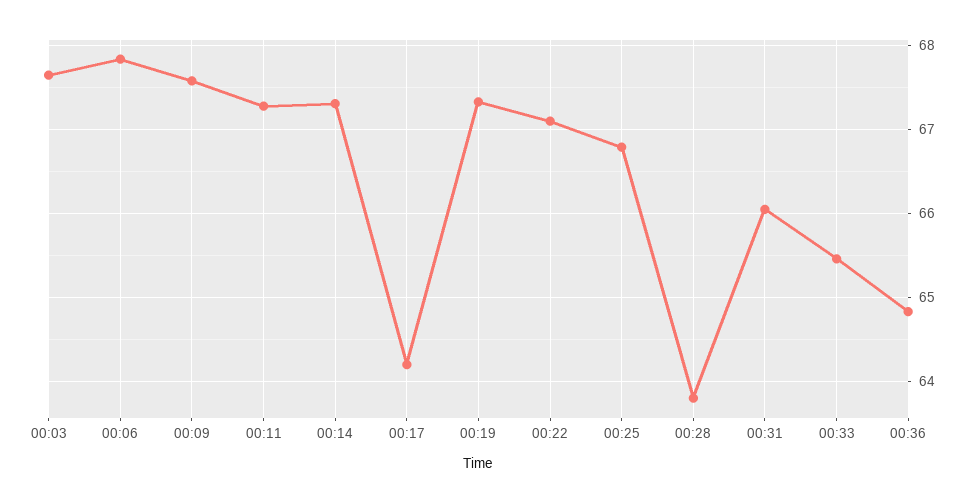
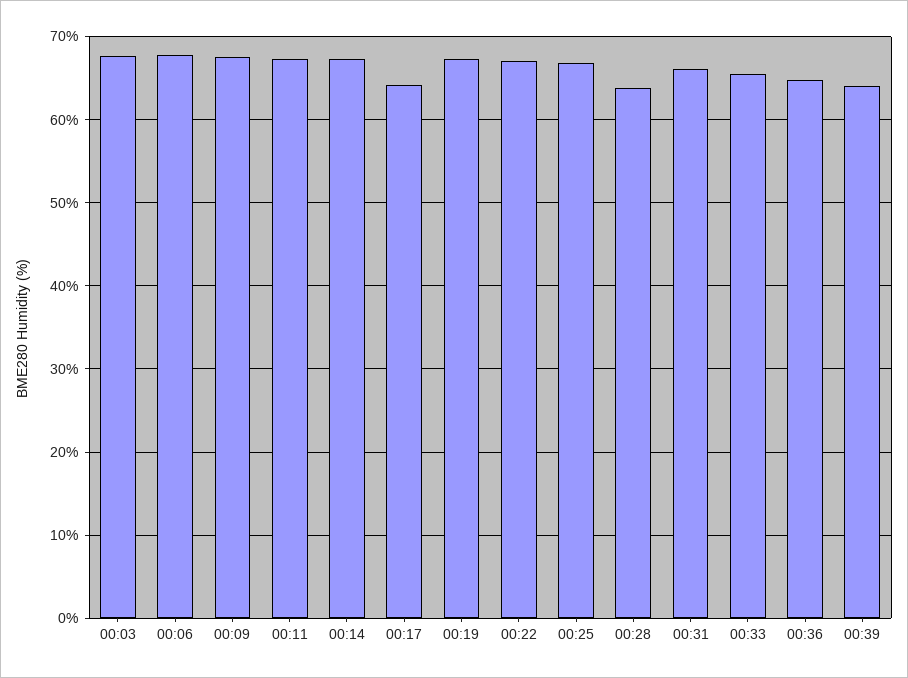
00:39: none -> 64

